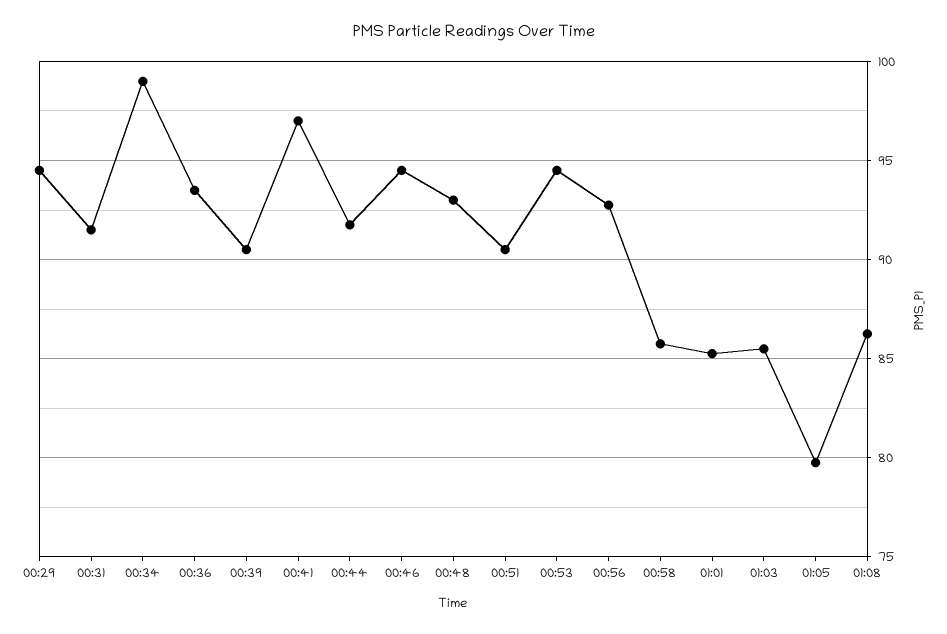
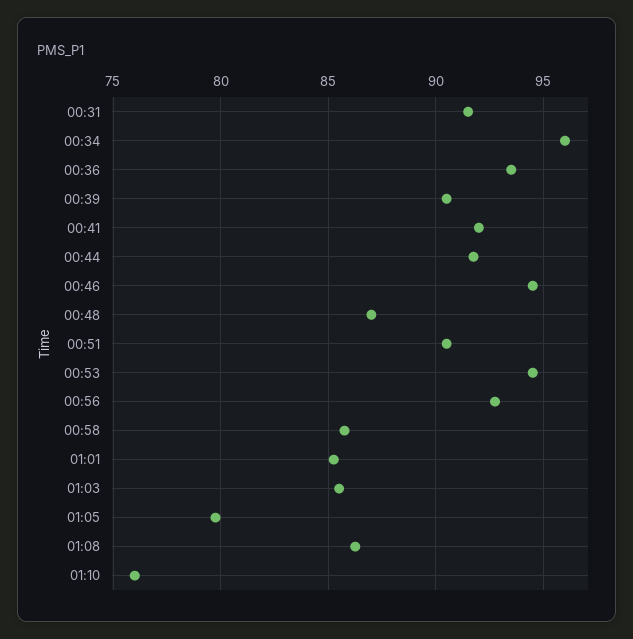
00:29: 94.5 -> none
00:34: 99 -> 96
00:41: 97 -> 92
00:48: 93 -> 87
01:10: none -> 76

